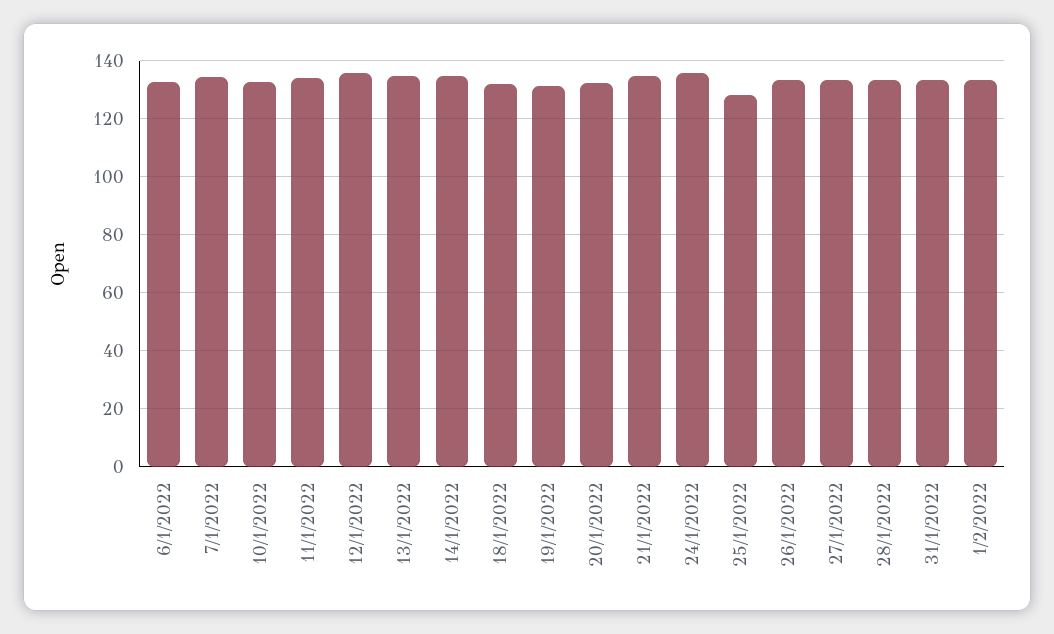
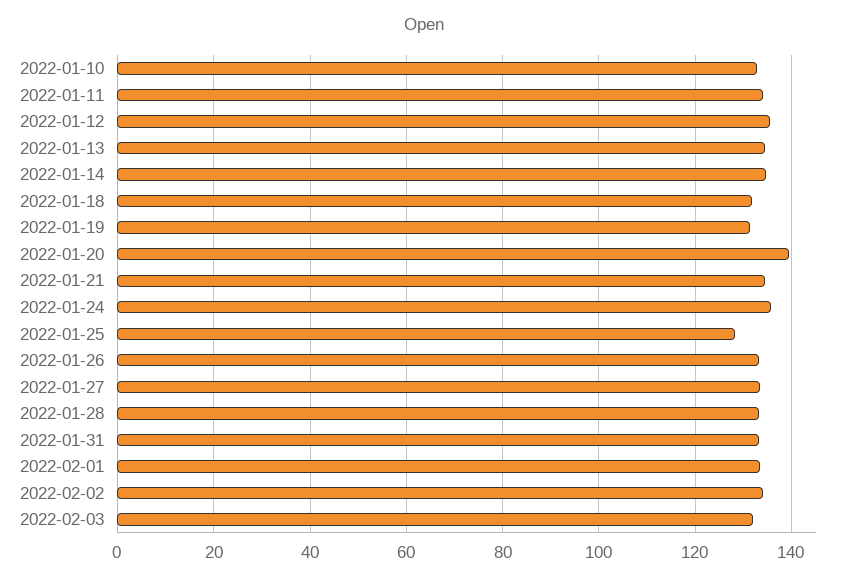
6/1/2022: 132.5 -> none
7/1/2022: 135 -> none
20/1/2022: 132.5 -> 140
2022-02-02: none -> 134
2022-02-03: none -> 132

